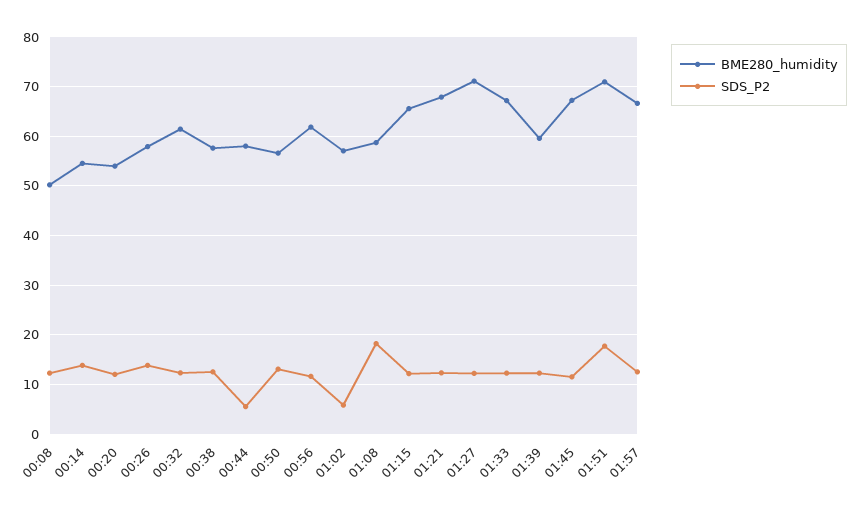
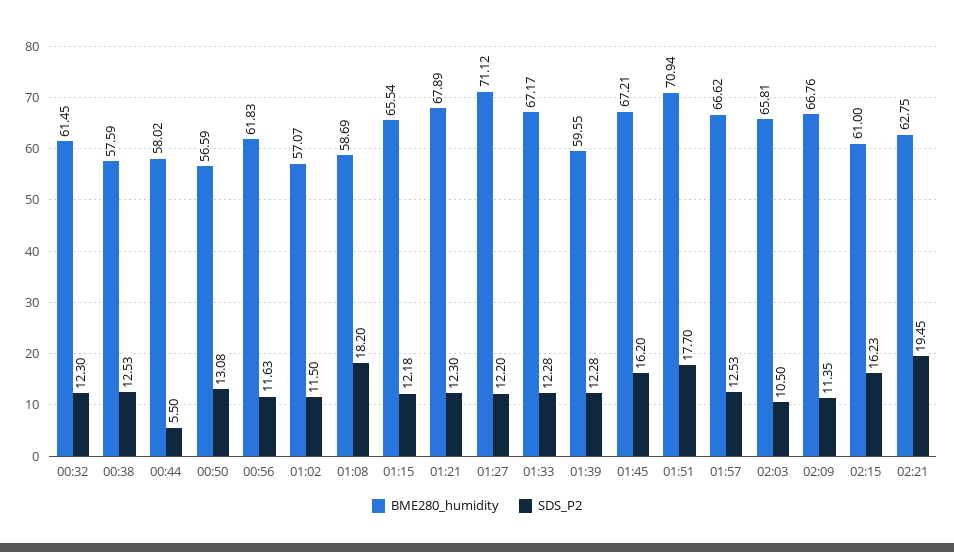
BME280_humidity, 00:08: 50 -> none
SDS_P2, 00:08: 12 -> none
BME280_humidity, 00:14: 54 -> none
SDS_P2, 00:14: 14 -> none
BME280_humidity, 00:20: 54 -> none
SDS_P2, 00:20: 12 -> none
BME280_humidity, 00:26: 58 -> none
SDS_P2, 00:26: 14 -> none
SDS_P2, 01:02: 6 -> 11.5
SDS_P2, 01:45: 12 -> 16.2
BME280_humidity, 02:03: none -> 65.81
SDS_P2, 02:03: none -> 10.5
BME280_humidity, 02:09: none -> 66.76
SDS_P2, 02:09: none -> 11.35
BME280_humidity, 02:15: none -> 61
SDS_P2, 02:15: none -> 16.23
BME280_humidity, 02:21: none -> 62.75
SDS_P2, 02:21: none -> 19.45

